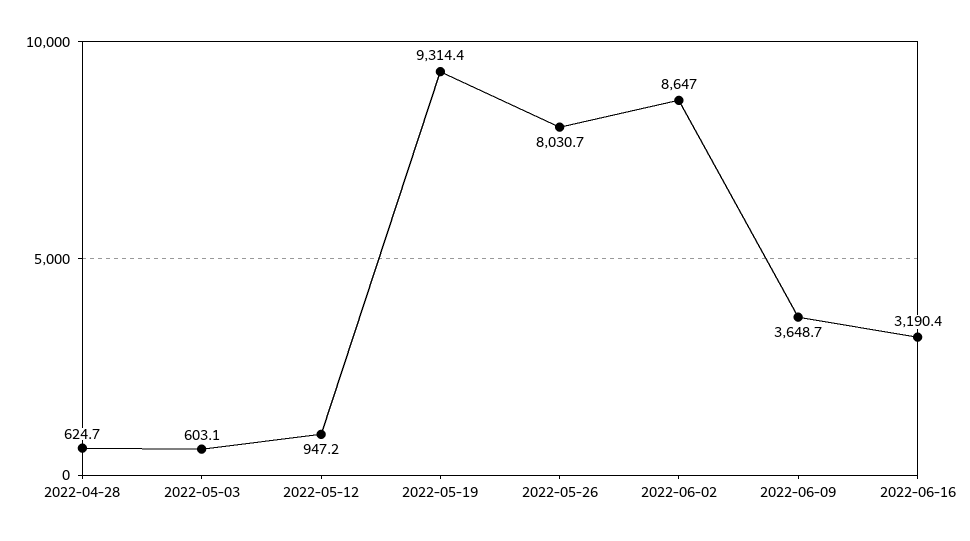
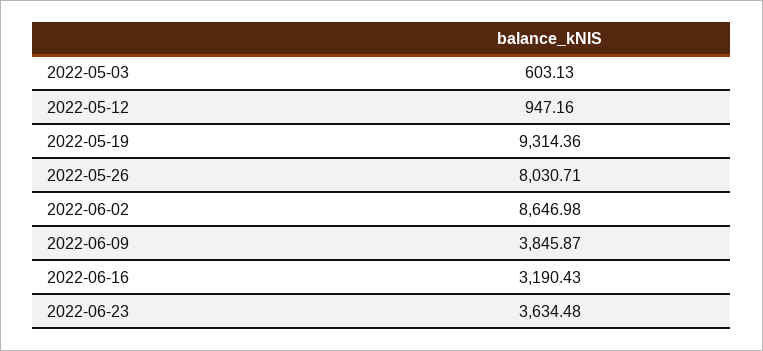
2022-04-28: 624.7 -> none
2022-06-09: 3648.7 -> 3845.87
2022-06-23: none -> 3634.48

